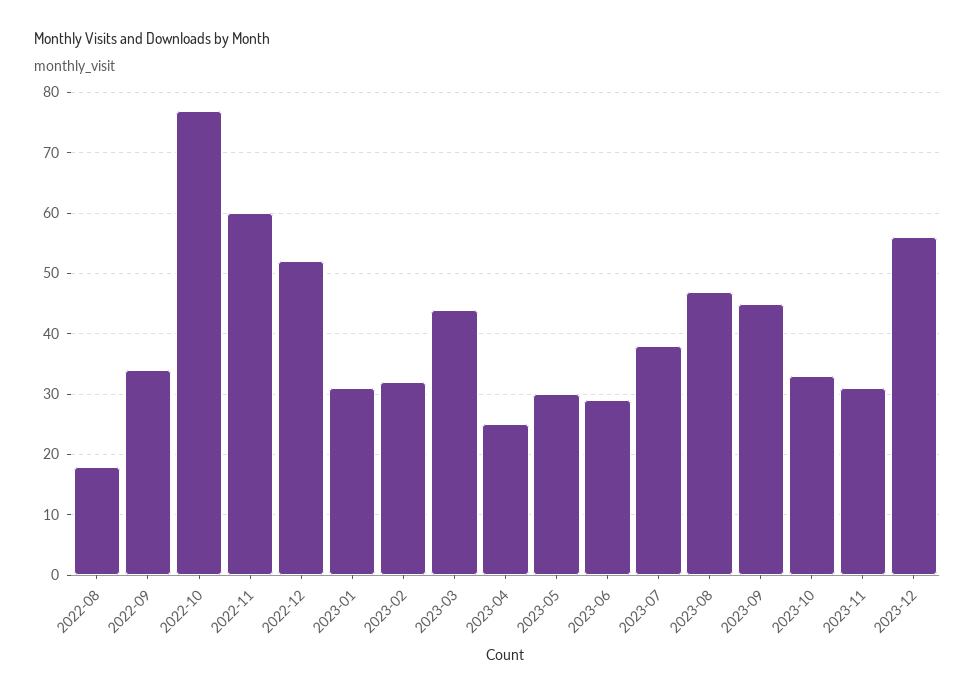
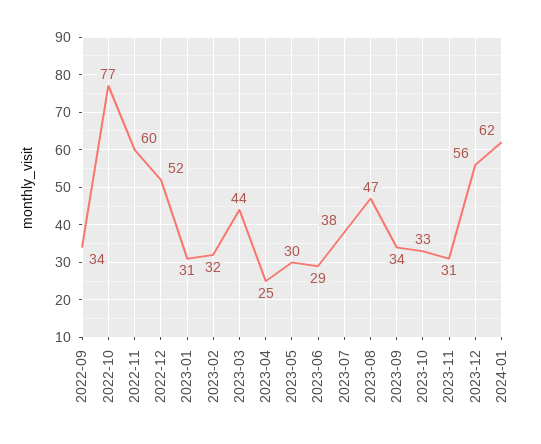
2022-08: 18 -> none
2023-09: 45 -> 34
2024-01: none -> 62

